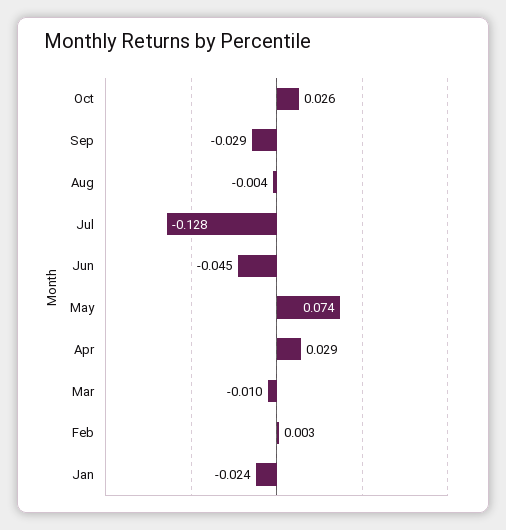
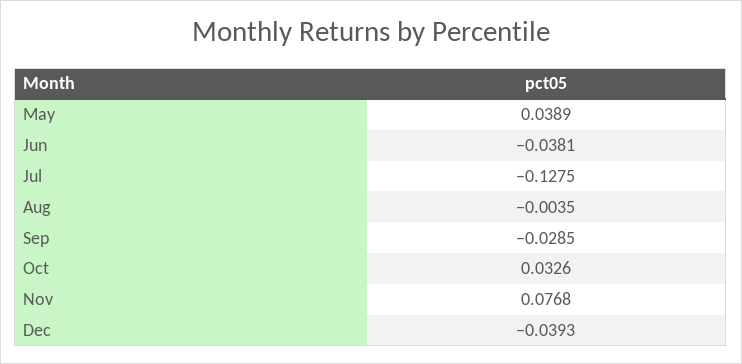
Oct: 0.026 -> 0.0326
Jun: -0.045 -> -0.0381
May: 0.074 -> 0.0389
Apr: 0.029 -> none
Mar: -0.01 -> none
Feb: 0.003 -> none
Jan: -0.024 -> none
Nov: none -> 0.0768
Dec: none -> -0.0393

